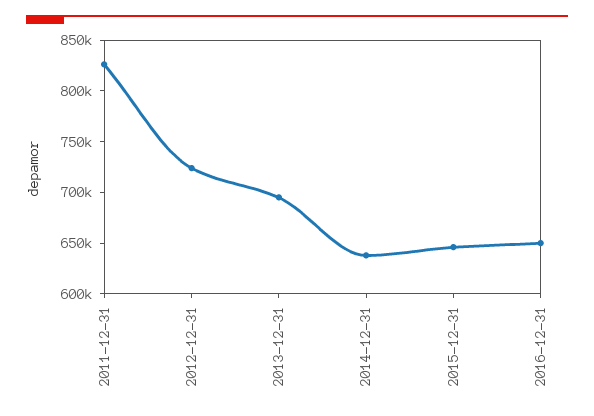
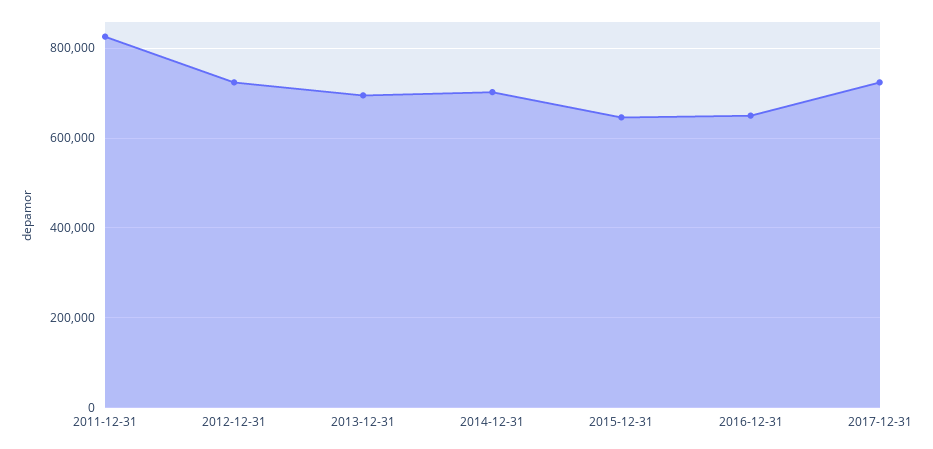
2014-12-31: 640000 -> 700000
2017-12-31: none -> 720000

